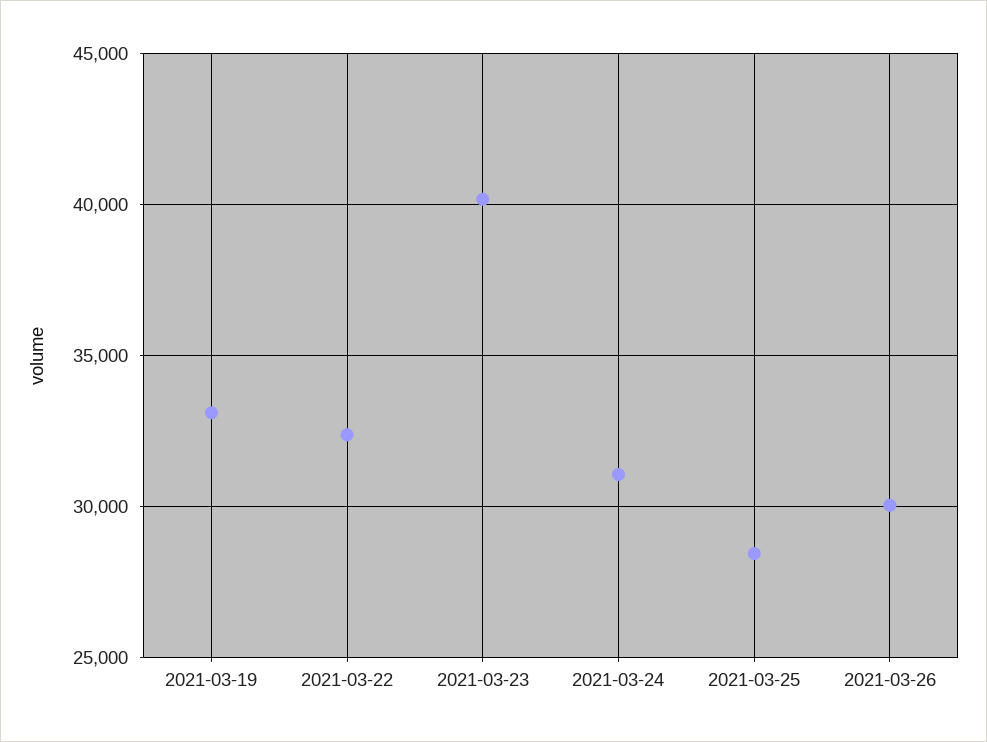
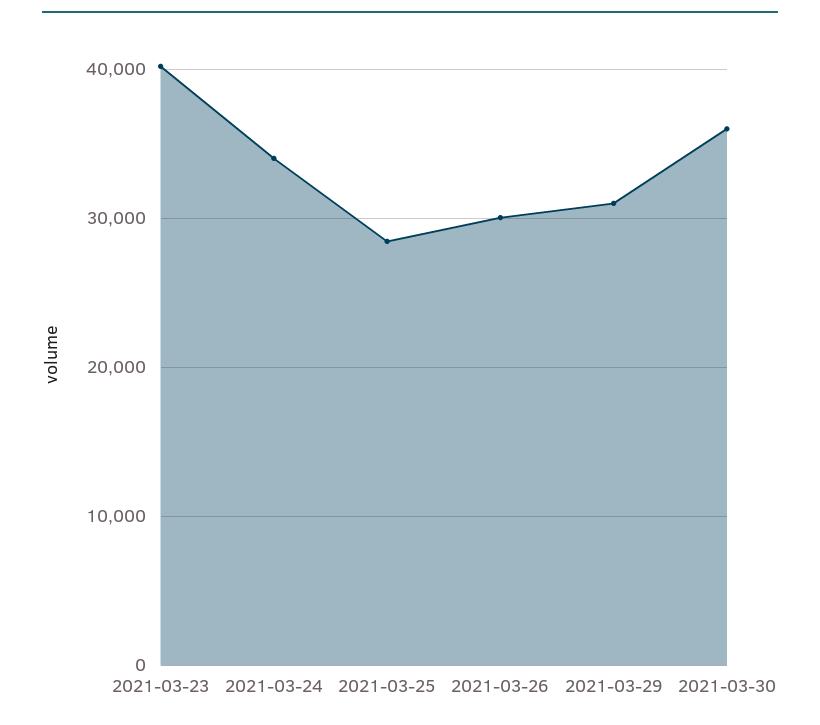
2021-03-19: 33000 -> none
2021-03-22: 32500 -> none
2021-03-24: 31000 -> 34000
2021-03-29: none -> 31000
2021-03-30: none -> 36000

